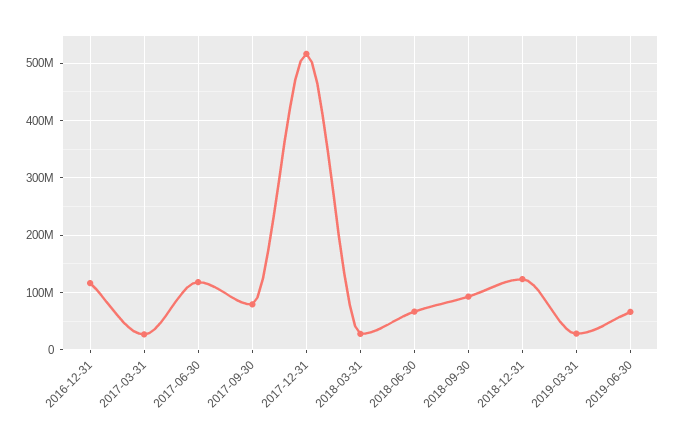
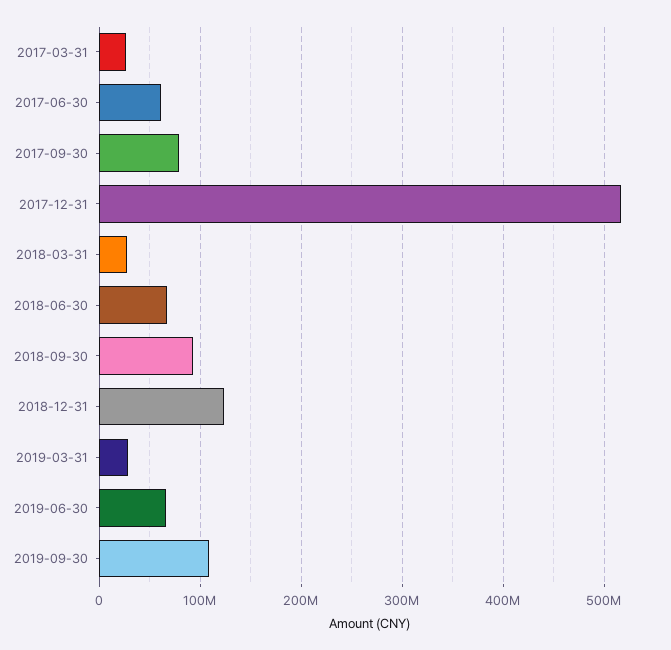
2016-12-31: 120000000 -> none
2017-06-30: 120000000 -> 60000000
2019-09-30: none -> 110000000

